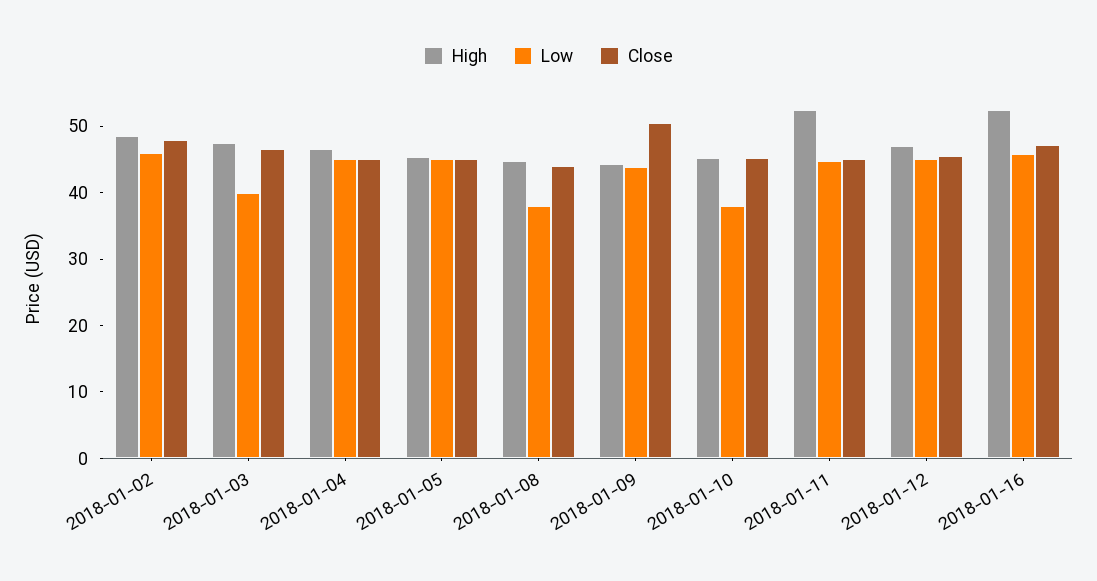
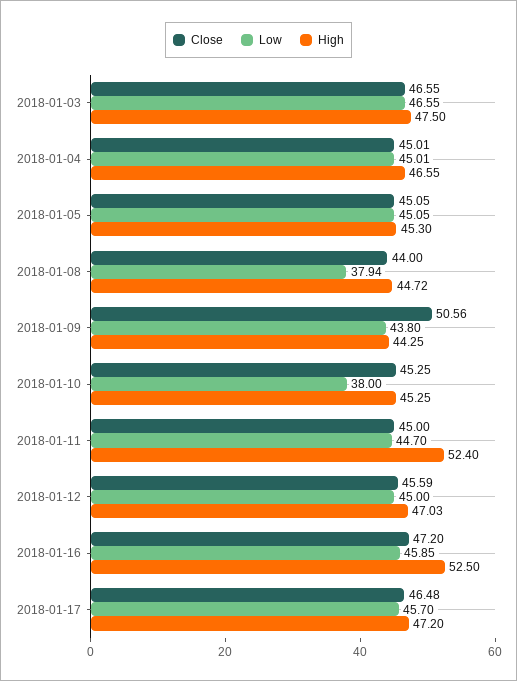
High, 2018-01-02: 48 -> none
Low, 2018-01-02: 46 -> none
Close, 2018-01-02: 48 -> none
Low, 2018-01-03: 40 -> 46.55
Close, 2018-01-17: none -> 46.48
Low, 2018-01-17: none -> 45.7
High, 2018-01-17: none -> 47.2

